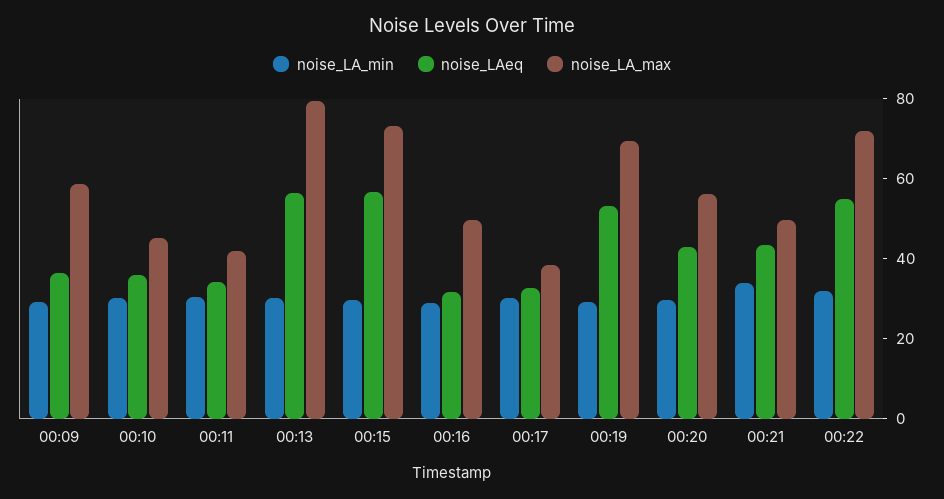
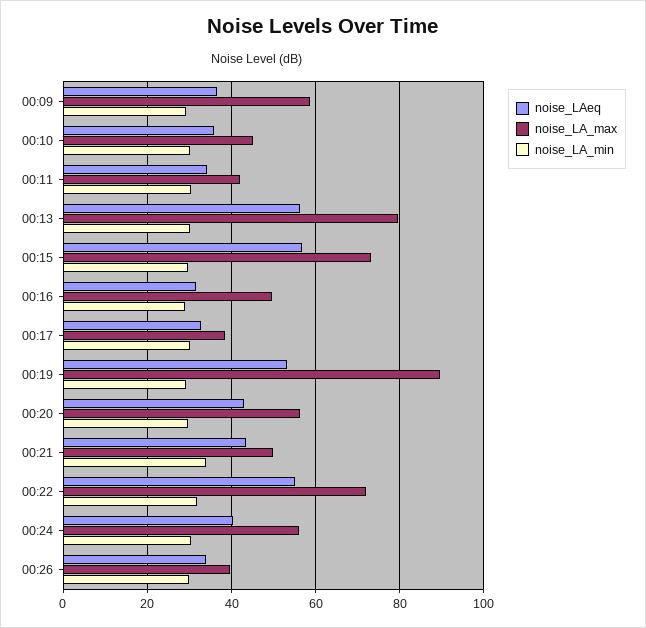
noise_LA_max, 00:19: 70 -> 90
noise_LAeq, 00:24: none -> 40
noise_LA_max, 00:24: none -> 56
noise_LA_min, 00:24: none -> 30
noise_LAeq, 00:26: none -> 34
noise_LA_max, 00:26: none -> 40
noise_LA_min, 00:26: none -> 30

